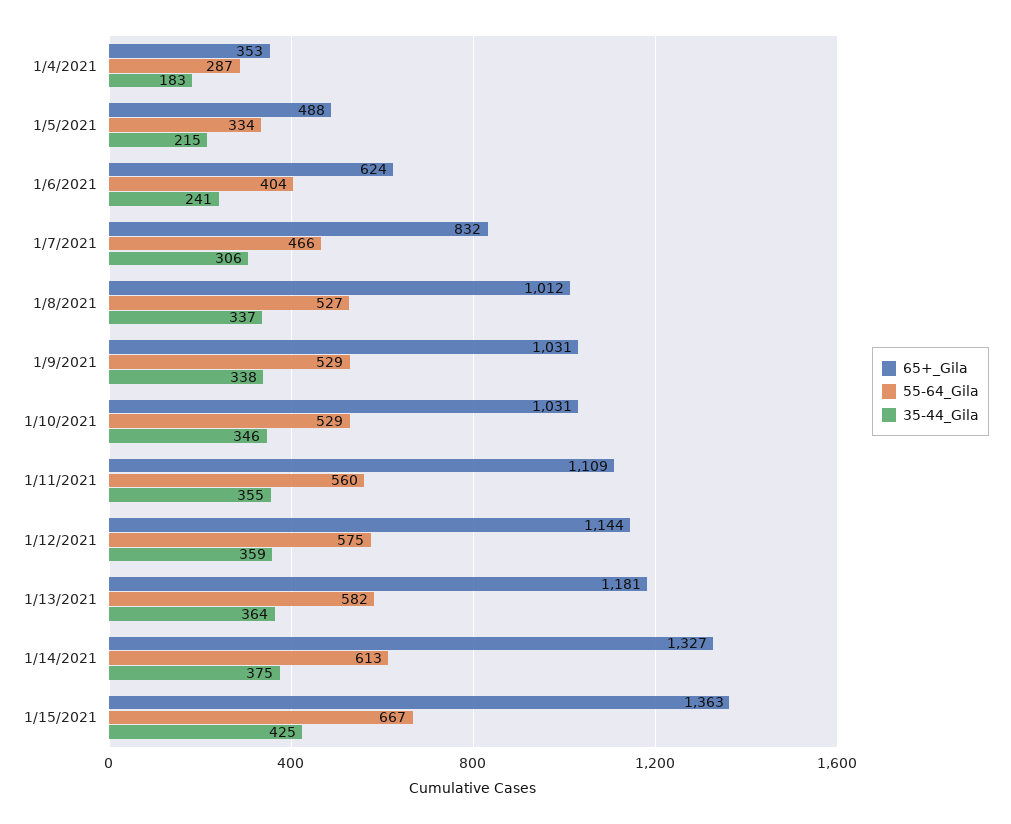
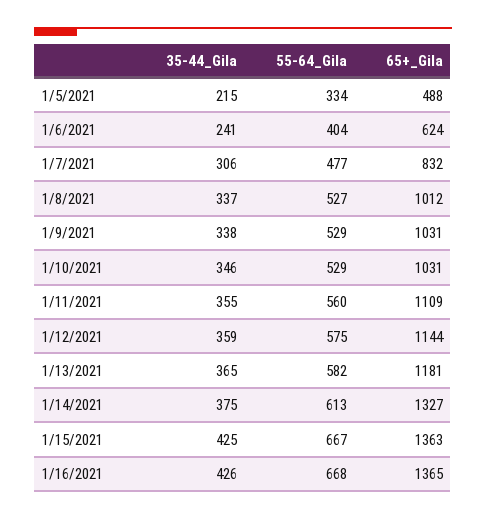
65+_Gila, 1/4/2021: 353 -> none
55-64_Gila, 1/4/2021: 287 -> none
35-44_Gila, 1/4/2021: 183 -> none
55-64_Gila, 1/7/2021: 466 -> 477
35-44_Gila, 1/13/2021: 364 -> 365
35-44_Gila, 1/16/2021: none -> 426
55-64_Gila, 1/16/2021: none -> 668
65+_Gila, 1/16/2021: none -> 1365

